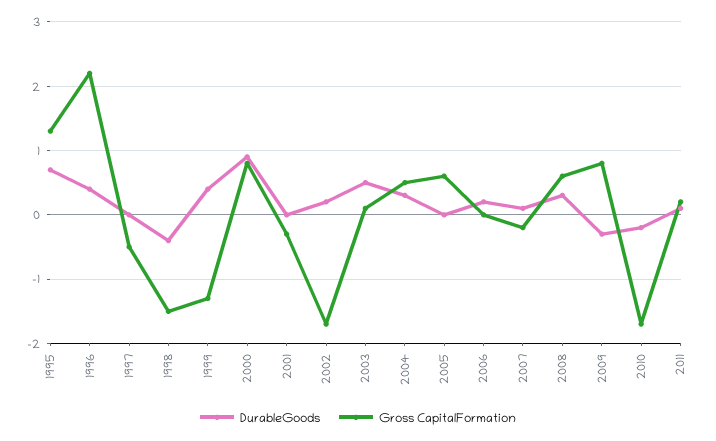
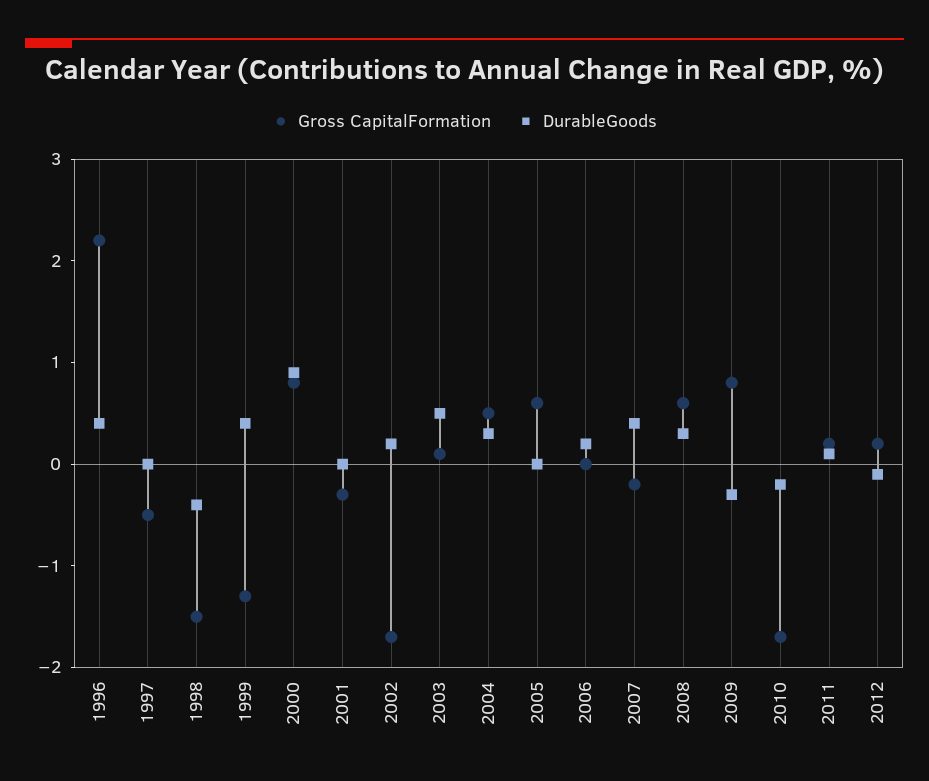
DurableGoods, 1995: 0.7 -> none
Gross CapitalFormation, 1995: 1.3 -> none
DurableGoods, 2007: 0.1 -> 0.4
Gross CapitalFormation, 2012: none -> 0.2
DurableGoods, 2012: none -> -0.1

